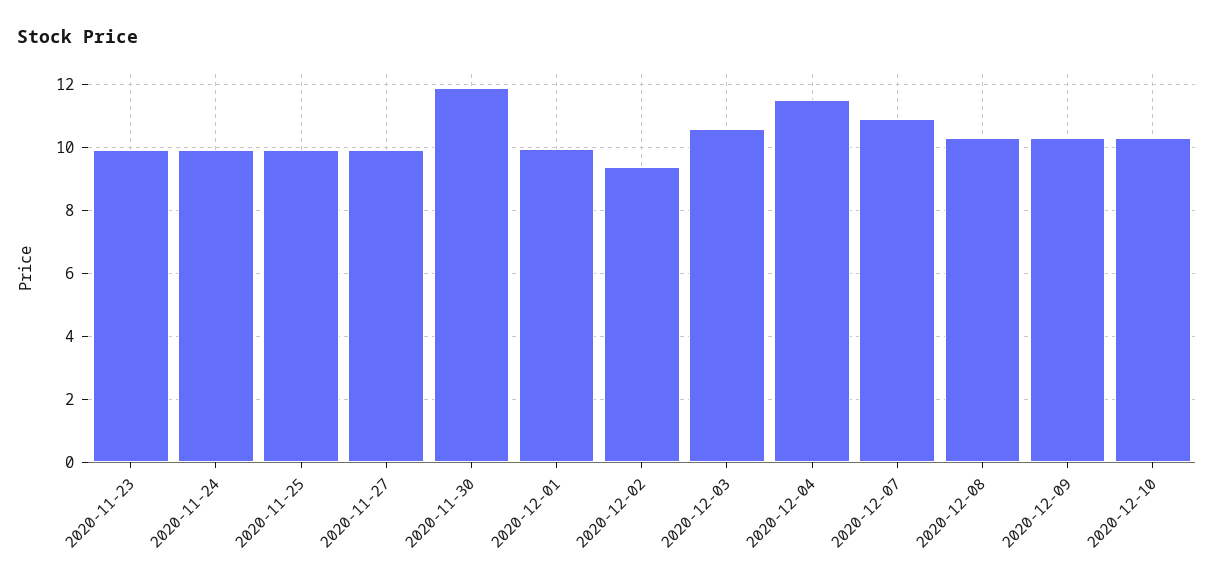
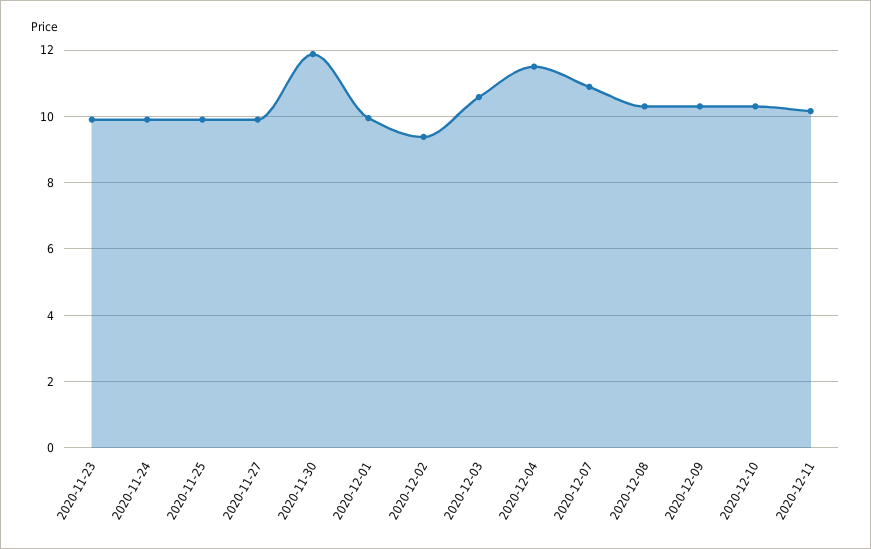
2020-12-11: none -> 10.2

